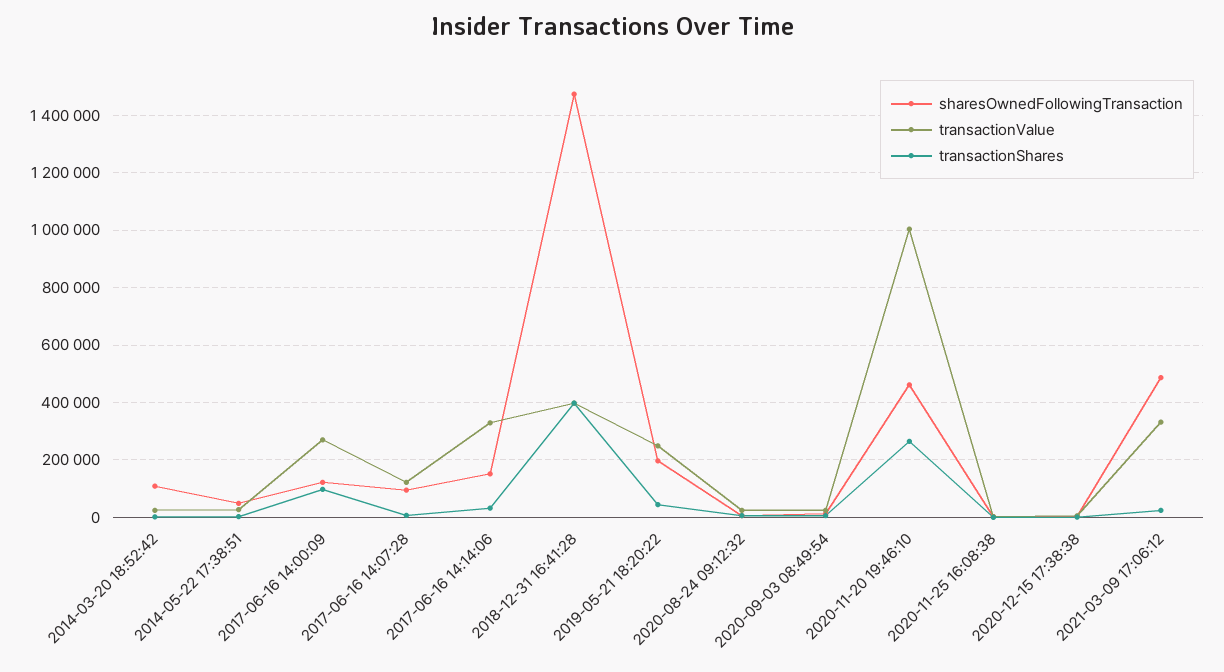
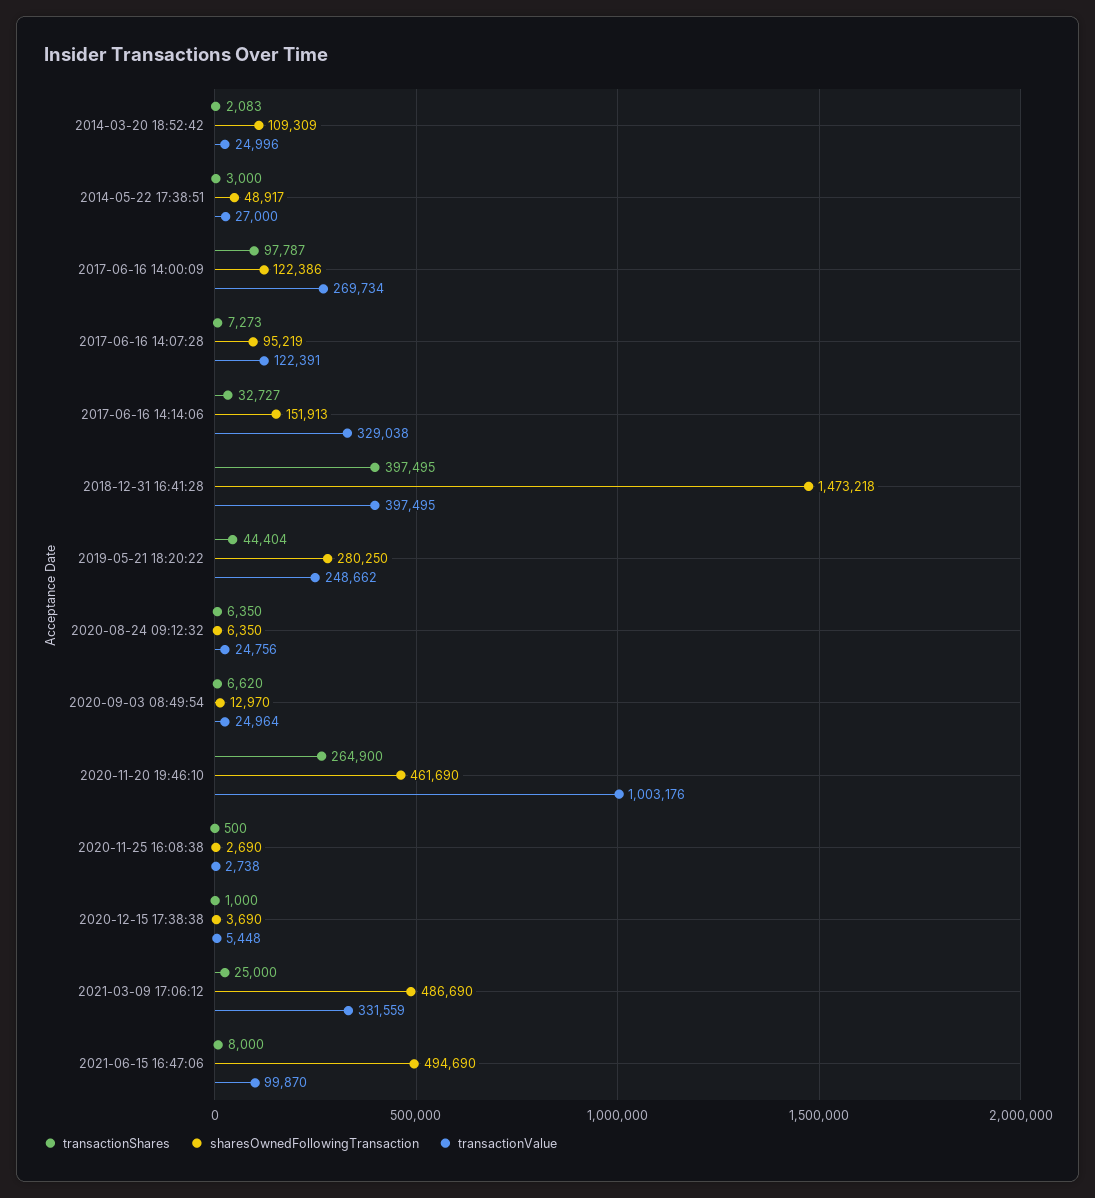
sharesOwnedFollowingTransaction, 2019-05-21 18:20:22: 200000 -> 280250
transactionShares, 2021-06-15 16:47:06: none -> 8000
sharesOwnedFollowingTransaction, 2021-06-15 16:47:06: none -> 494690
transactionValue, 2021-06-15 16:47:06: none -> 99870

